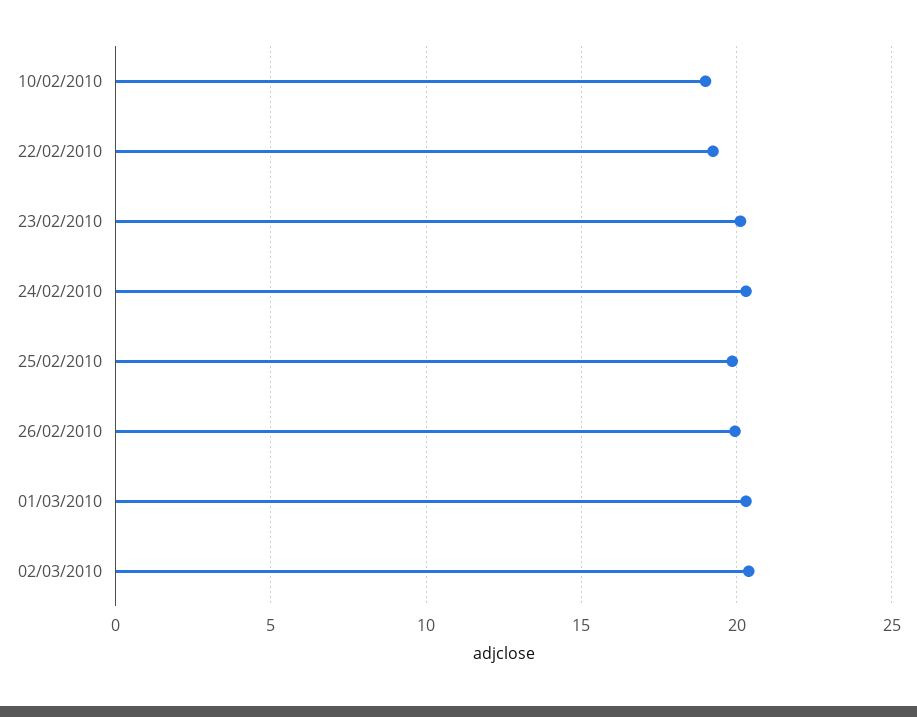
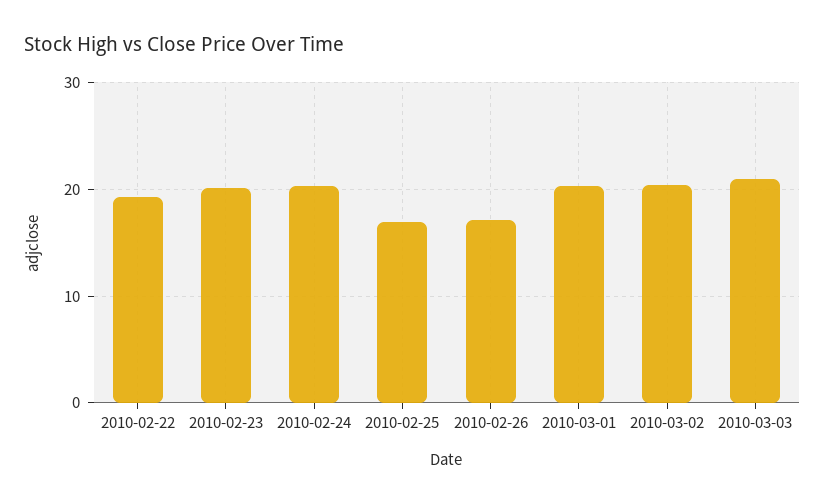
10/02/2010: 19 -> none
25/02/2010: 20 -> 17
26/02/2010: 20 -> 17
2010-03-03: none -> 21

